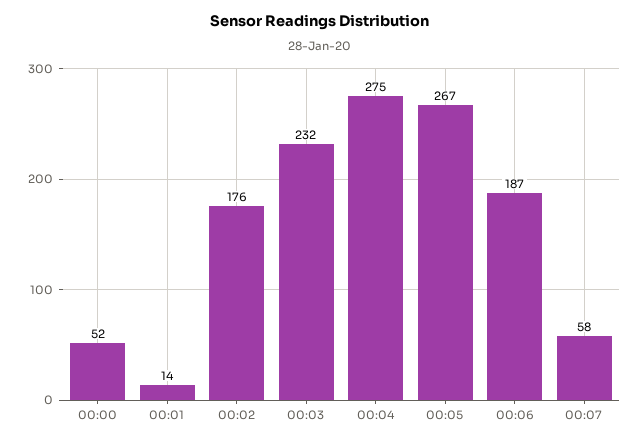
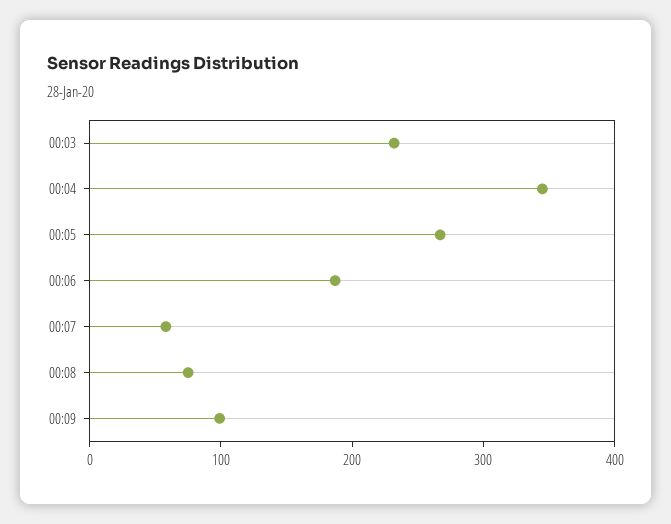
00:00: 52 -> none
00:01: 14 -> none
00:02: 176 -> none
00:04: 275 -> 340
00:08: none -> 80
00:09: none -> 100

